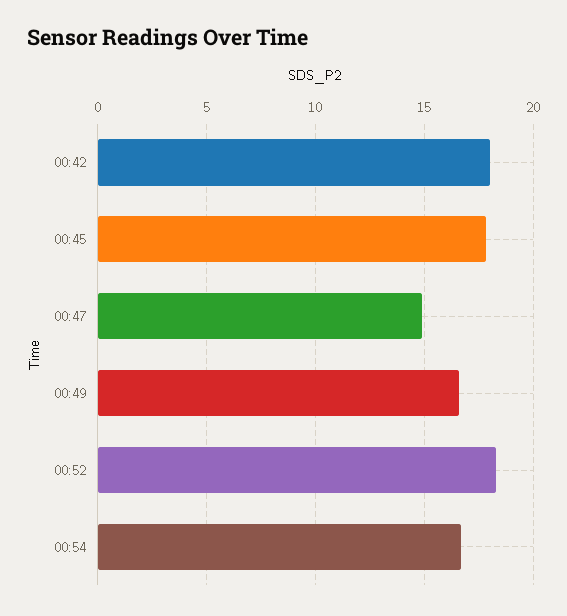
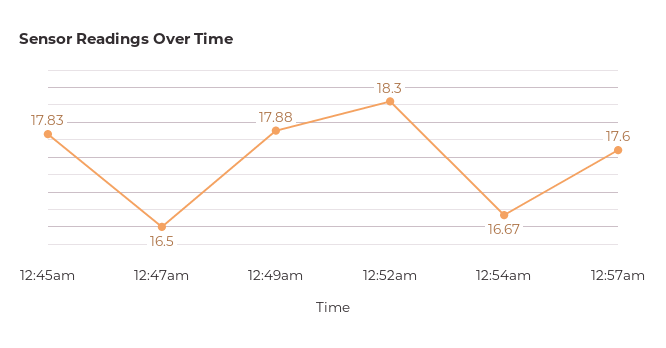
00:42: 18 -> none
00:47: 15 -> 16.5
00:49: 16.5 -> 17.88
12:57am: none -> 17.6

